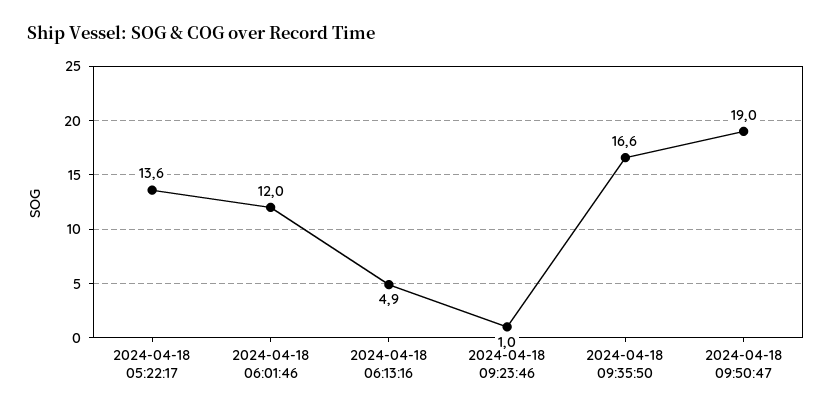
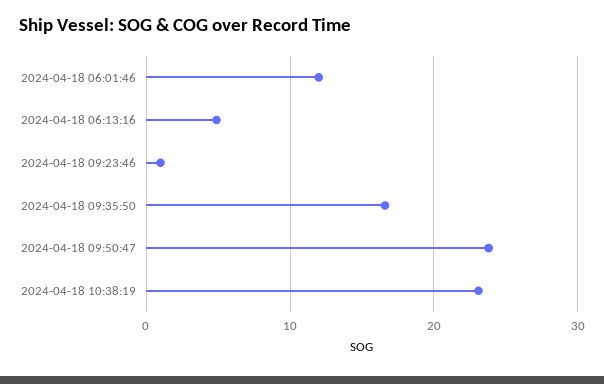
2024-04-18 05:22:17: 13.6 -> none
2024-04-18 09:50:47: 19 -> 24
2024-04-18 10:38:19: none -> 23

